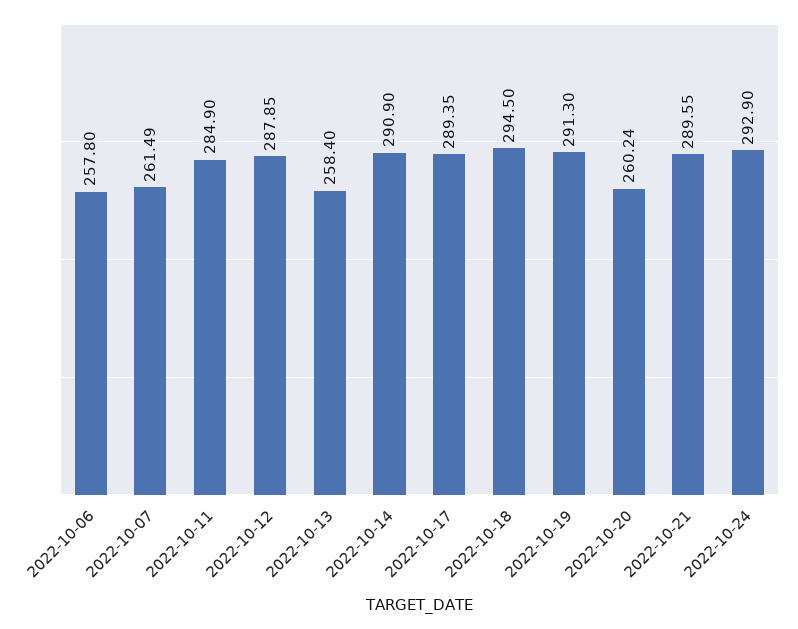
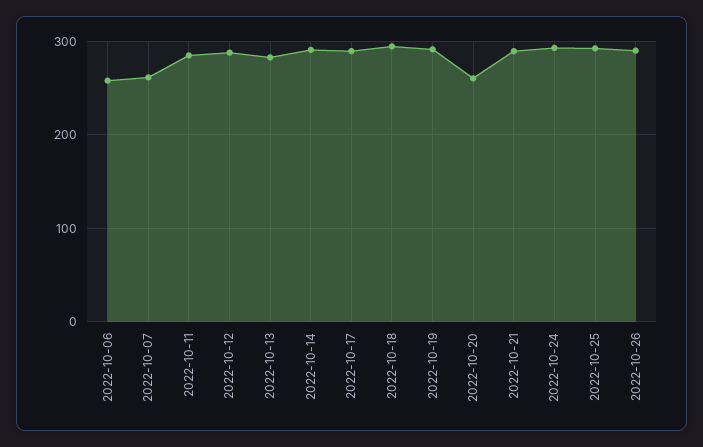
2022-10-13: 258.4 -> 280
2022-10-25: none -> 290
2022-10-26: none -> 290

